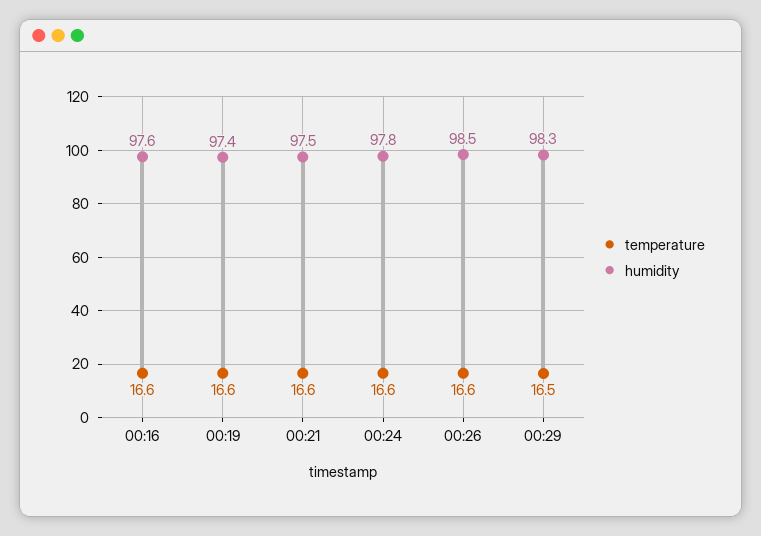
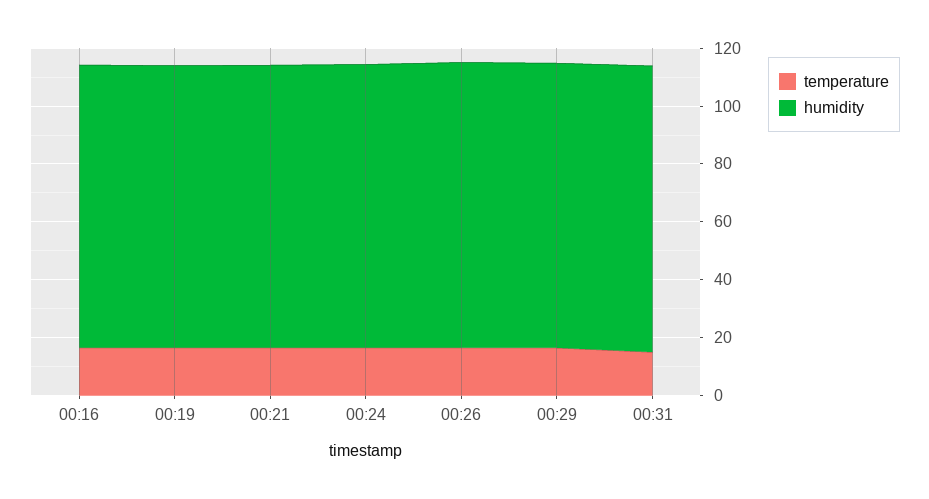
temperature, 00:31: none -> 15
humidity, 00:31: none -> 100

